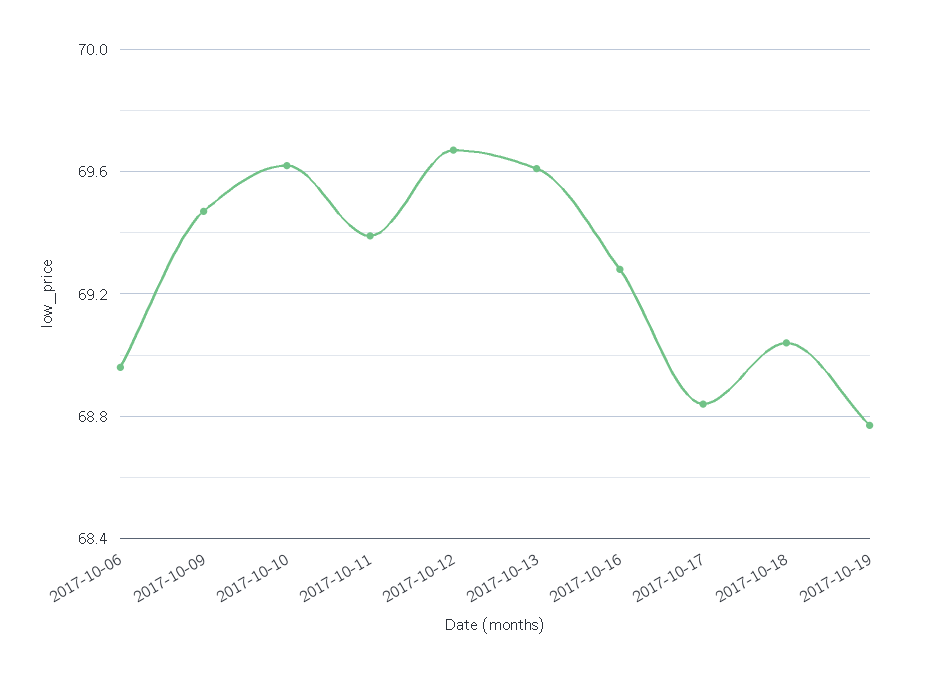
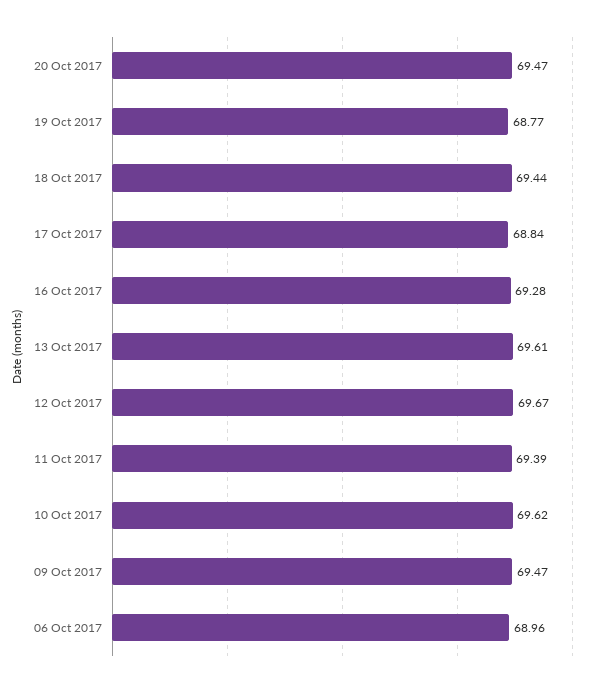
2017-10-18: 69.05 -> 69.44
20 Oct 2017: none -> 69.47

